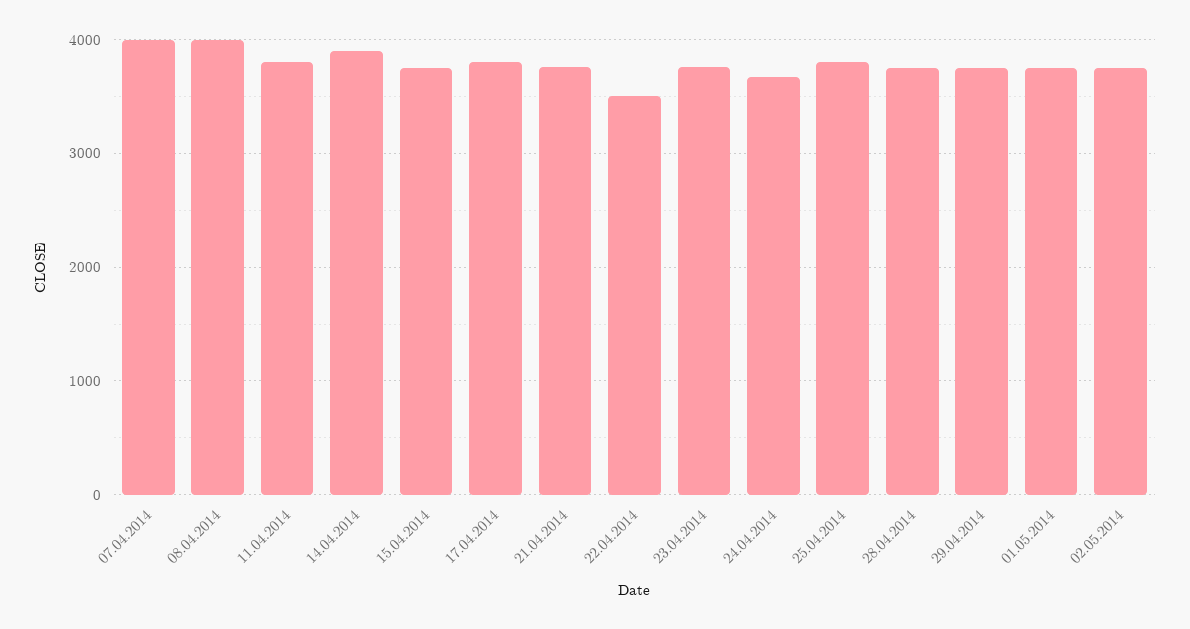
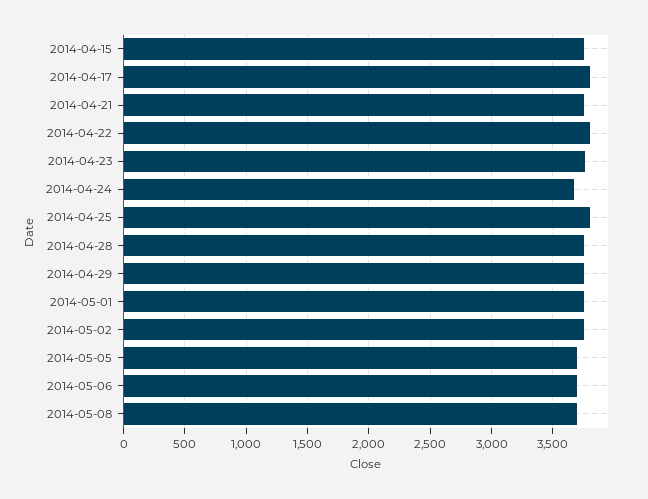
07.04.2014: 4000 -> none
08.04.2014: 4000 -> none
11.04.2014: 3800 -> none
14.04.2014: 3900 -> none
22.04.2014: 3500 -> 3800
2014-05-05: none -> 3700
2014-05-06: none -> 3700
2014-05-08: none -> 3700

